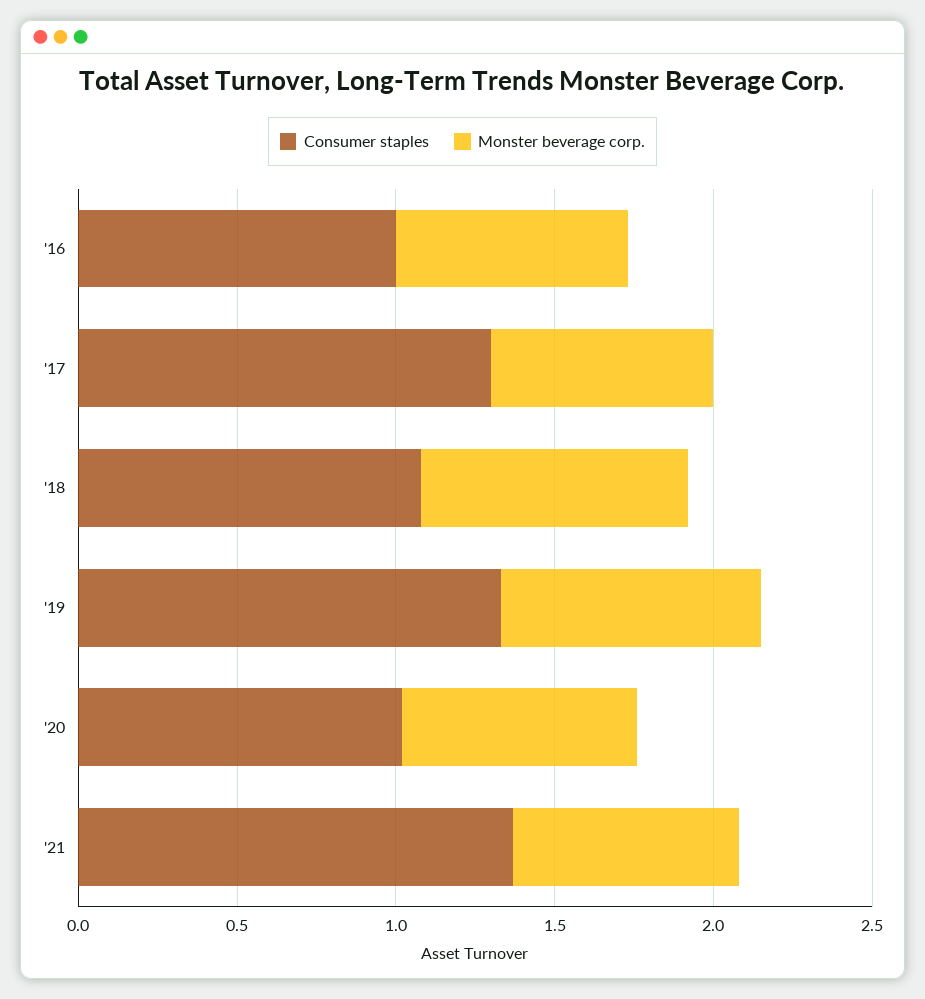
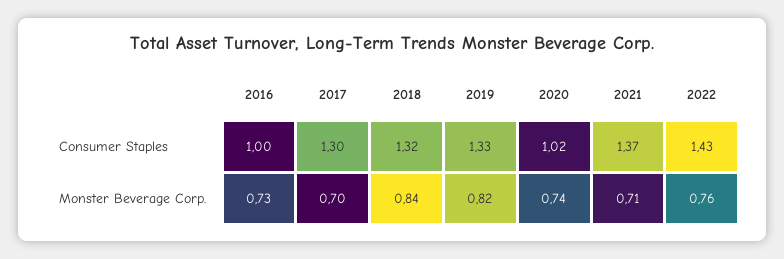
Consumer staples, '18: 1.1 -> 1.32
Consumer staples, 2022: none -> 1.43
Monster beverage corp., 2022: none -> 0.76

